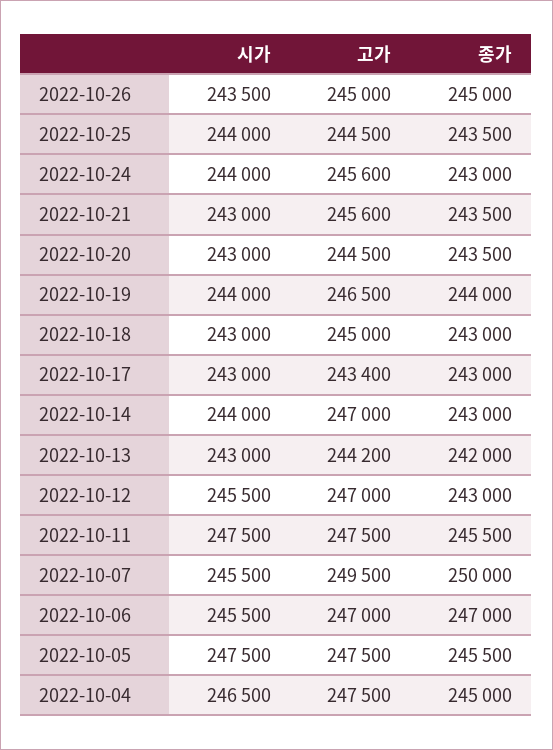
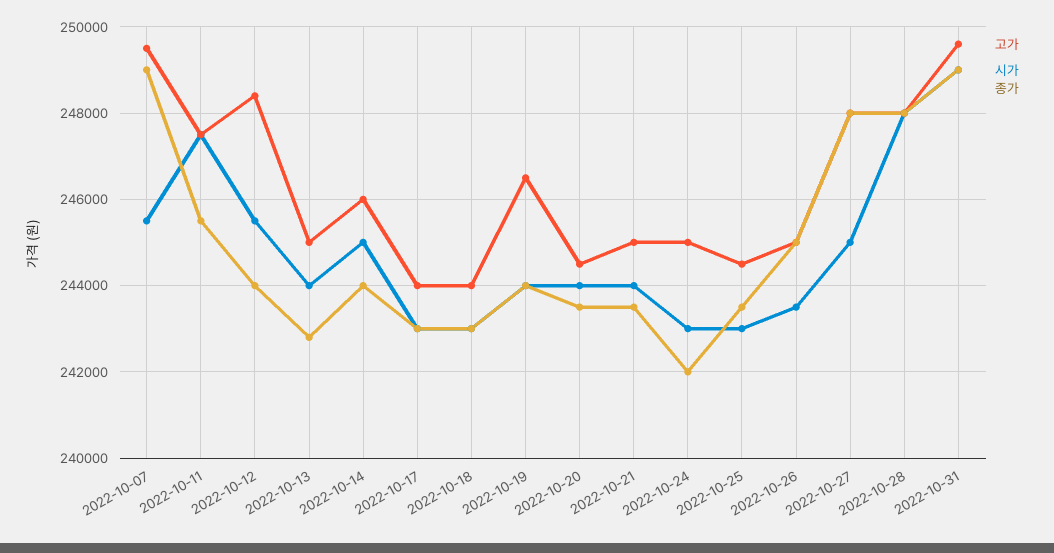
시가, 2022-10-25: 244000 -> 243000
시가, 2022-10-24: 244000 -> 243000
고가, 2022-10-24: 245600 -> 245000
종가, 2022-10-24: 243000 -> 242000
시가, 2022-10-21: 243000 -> 244000
고가, 2022-10-21: 245600 -> 245000
시가, 2022-10-20: 243000 -> 244000
고가, 2022-10-18: 245000 -> 244000
고가, 2022-10-17: 243400 -> 244000
시가, 2022-10-14: 244000 -> 245000
고가, 2022-10-14: 247000 -> 246000
종가, 2022-10-14: 243000 -> 244000
시가, 2022-10-13: 243000 -> 244000
고가, 2022-10-13: 244200 -> 245000
종가, 2022-10-13: 242000 -> 242800
고가, 2022-10-12: 247000 -> 248400
종가, 2022-10-12: 243000 -> 244000
종가, 2022-10-07: 250000 -> 249000
시가, 2022-10-06: 245500 -> none
고가, 2022-10-06: 247000 -> none
종가, 2022-10-06: 247000 -> none
시가, 2022-10-05: 247500 -> none
고가, 2022-10-05: 247500 -> none
종가, 2022-10-05: 245500 -> none
시가, 2022-10-04: 246500 -> none
고가, 2022-10-04: 247500 -> none
종가, 2022-10-04: 245000 -> none
고가, 2022-10-27: none -> 248000
시가, 2022-10-27: none -> 245000
종가, 2022-10-27: none -> 248000
고가, 2022-10-28: none -> 248000
시가, 2022-10-28: none -> 248000
종가, 2022-10-28: none -> 248000
고가, 2022-10-31: none -> 249600
시가, 2022-10-31: none -> 249000
종가, 2022-10-31: none -> 249000

